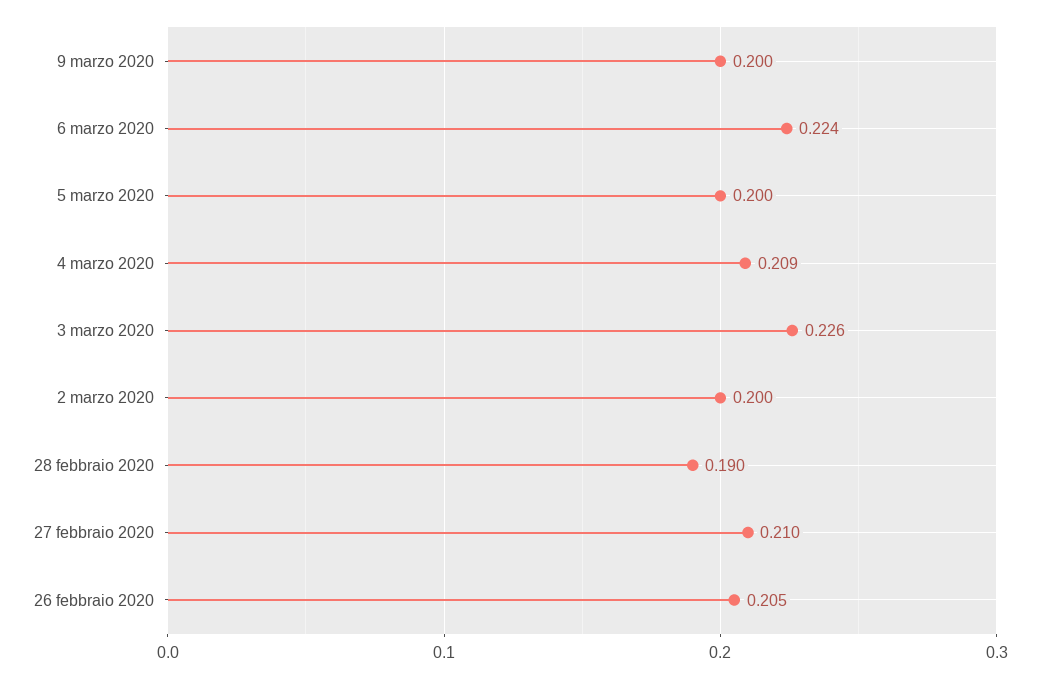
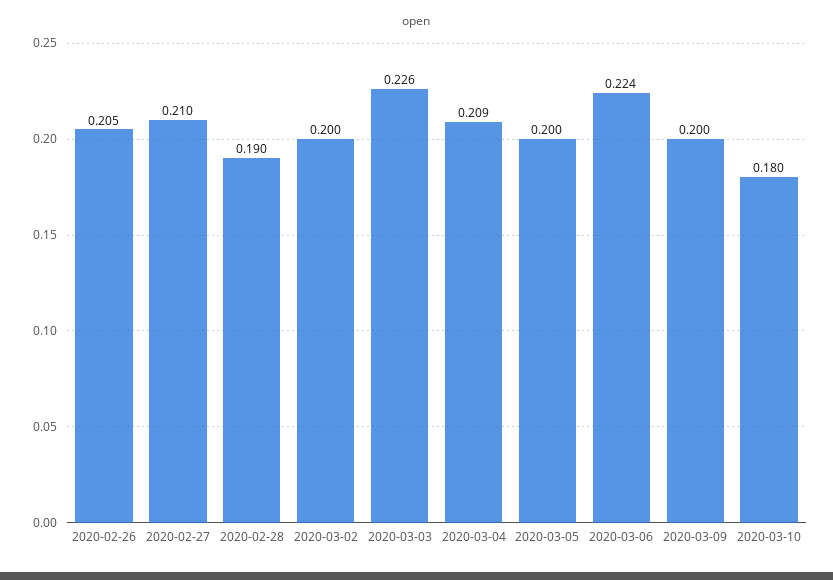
2020-03-10: none -> 0.18

